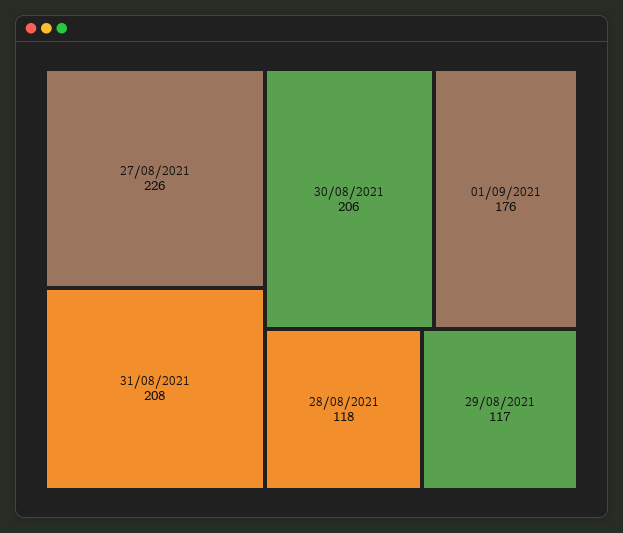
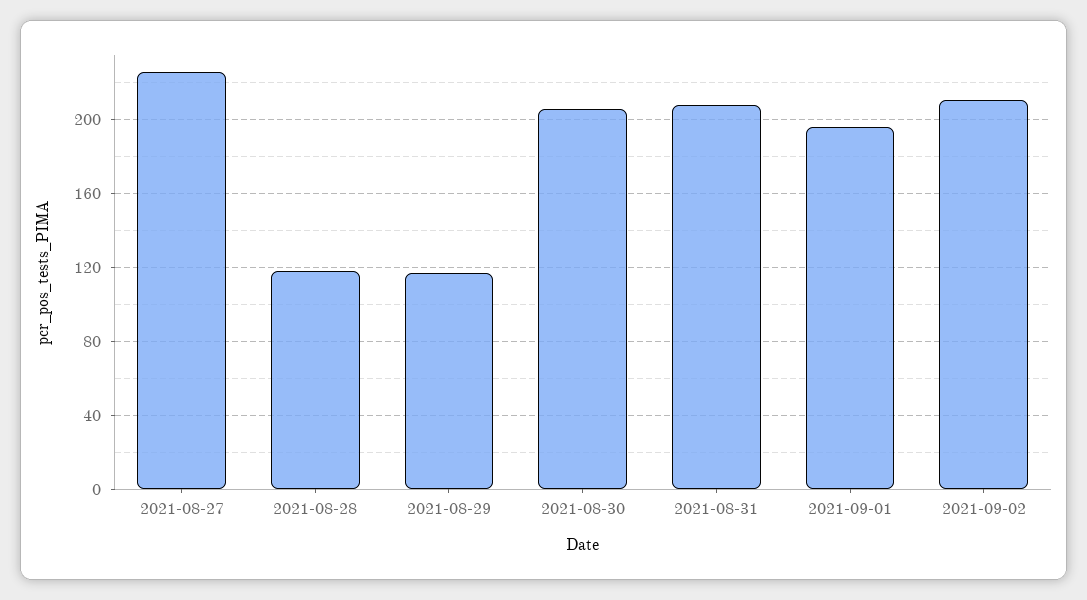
01/09/2021: 176 -> 195
2021-09-02: none -> 210

